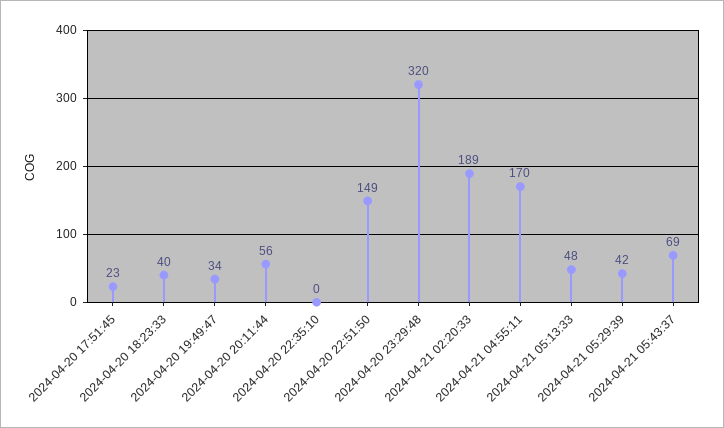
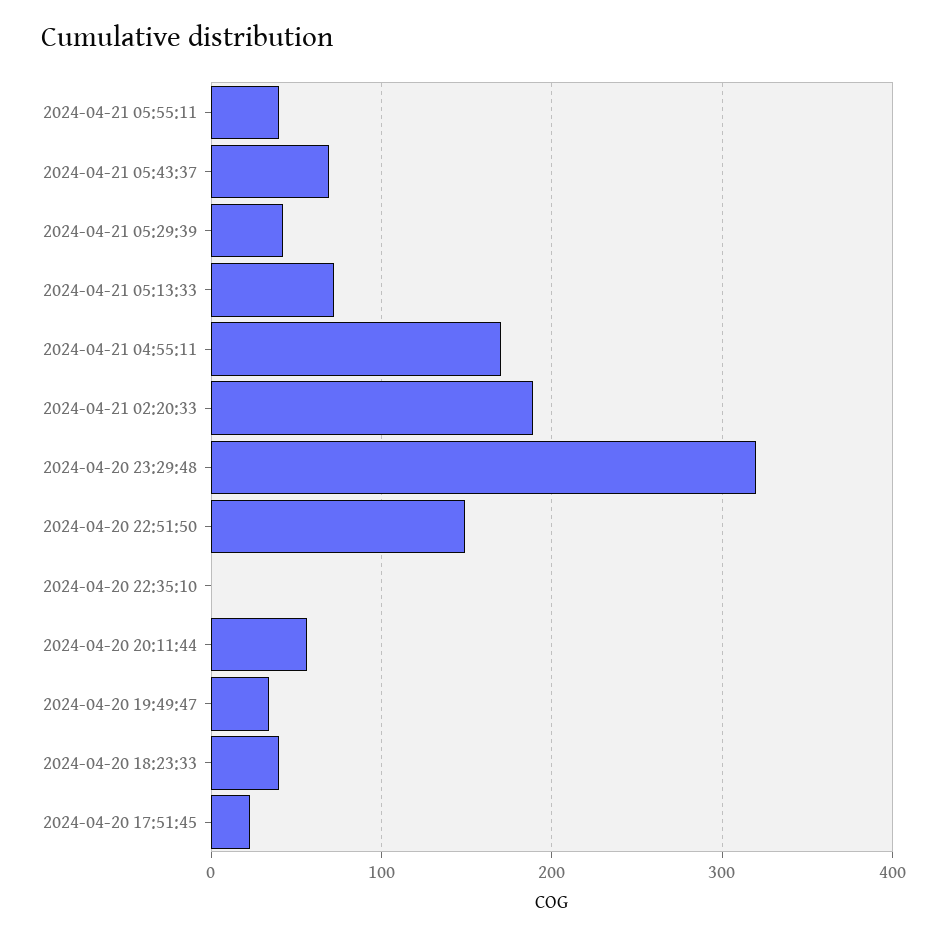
2024-04-21 05:13:33: 48 -> 70
2024-04-21 05:55:11: none -> 40

